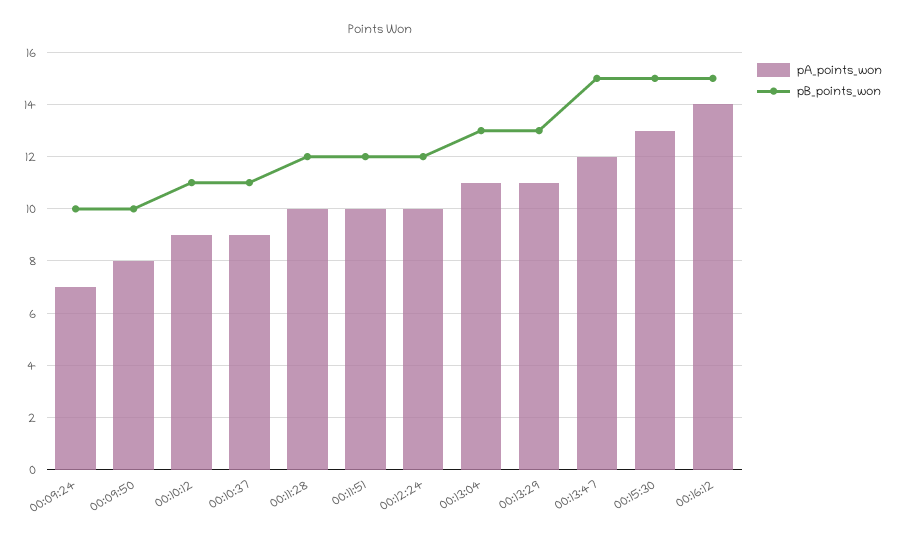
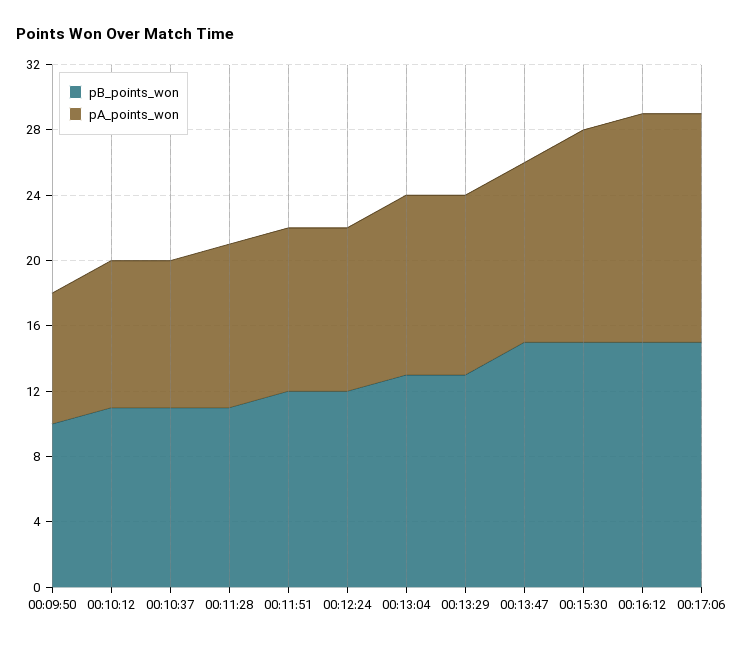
pA_points_won, 00:09:24: 7 -> none
pB_points_won, 00:09:24: 10 -> none
pB_points_won, 00:11:28: 12 -> 11
pA_points_won, 00:13:47: 12 -> 11
pB_points_won, 00:17:06: none -> 15
pA_points_won, 00:17:06: none -> 14

